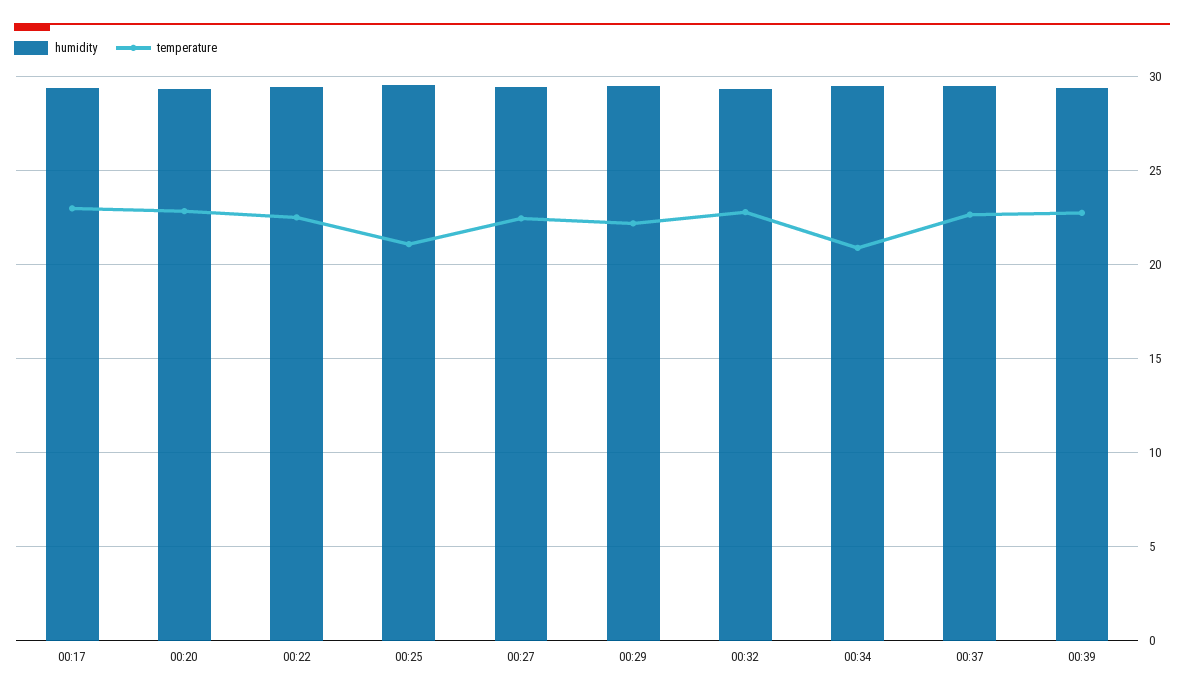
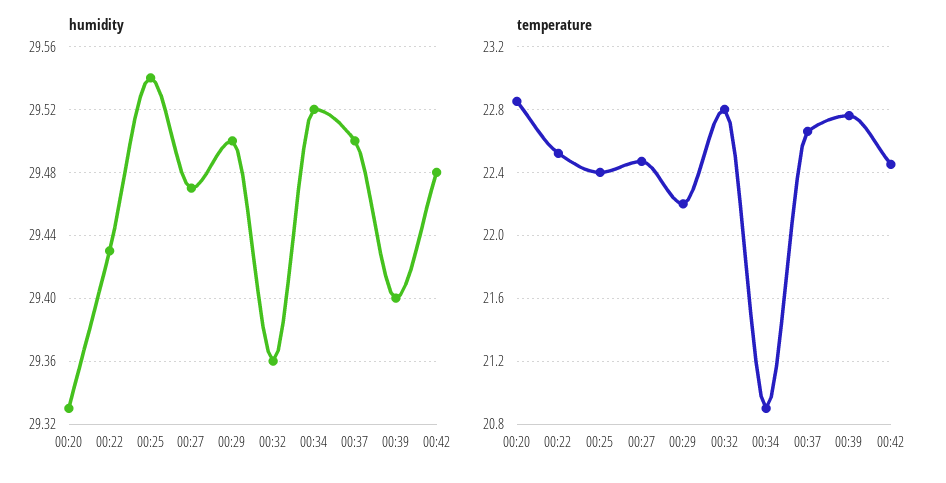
humidity, 00:17: 29.5 -> none
temperature, 00:17: 23 -> none
temperature, 00:25: 21 -> 22.4
humidity, 00:42: none -> 29.48
temperature, 00:42: none -> 22.45

